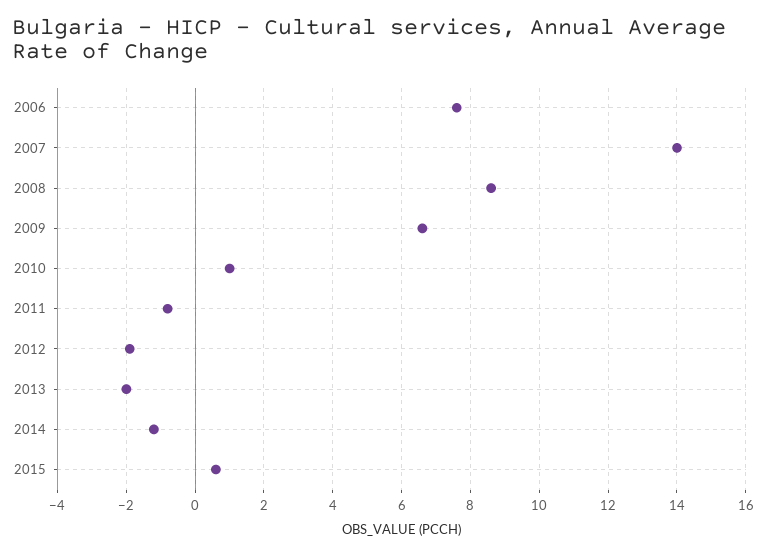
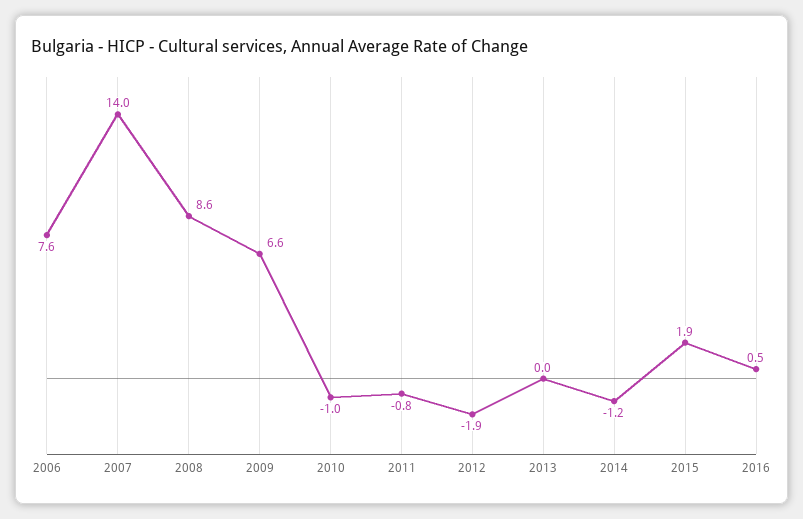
2010: 1 -> -1
2013: -2 -> 0
2015: 0.5 -> 1.9
2016: none -> 0.5

